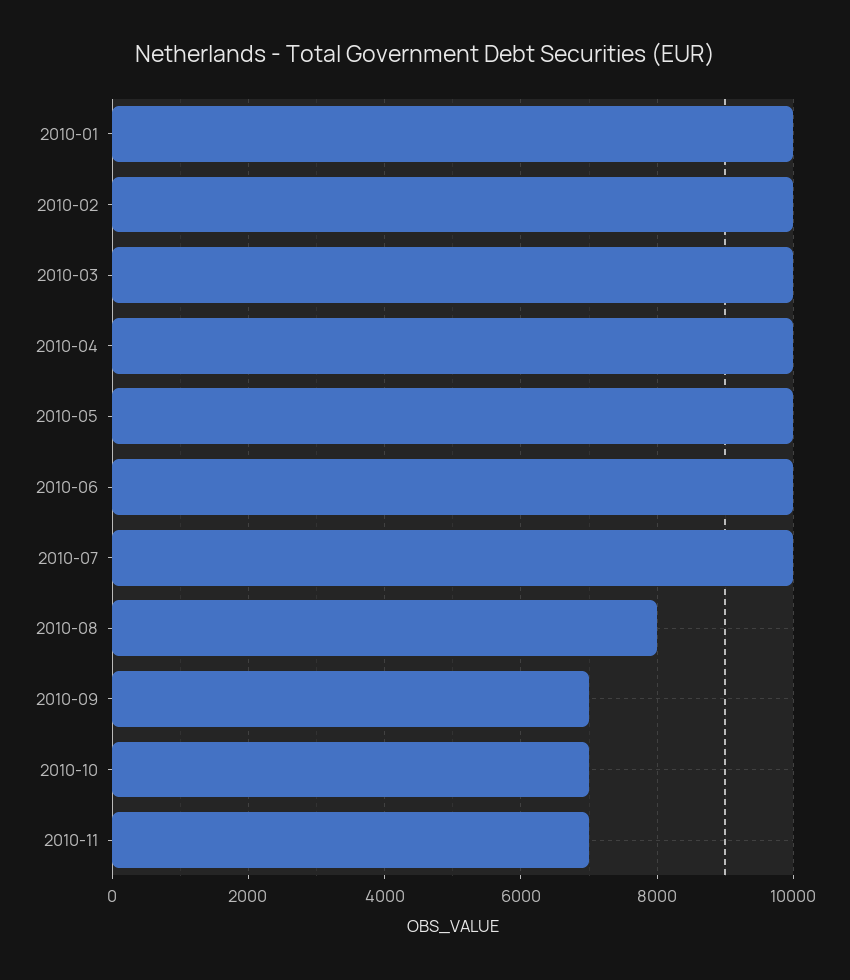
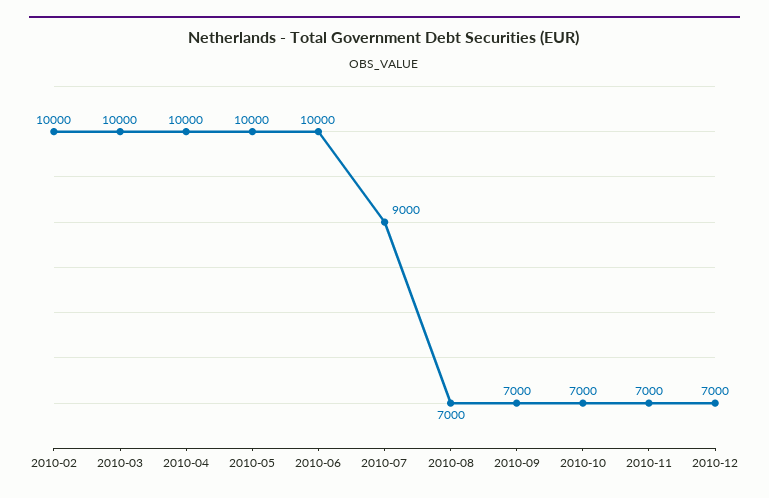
2010-01: 10000 -> none
2010-07: 10000 -> 9000
2010-08: 8000 -> 7000
2010-12: none -> 7000

